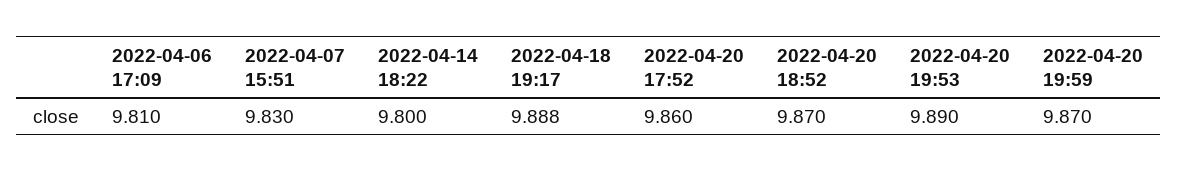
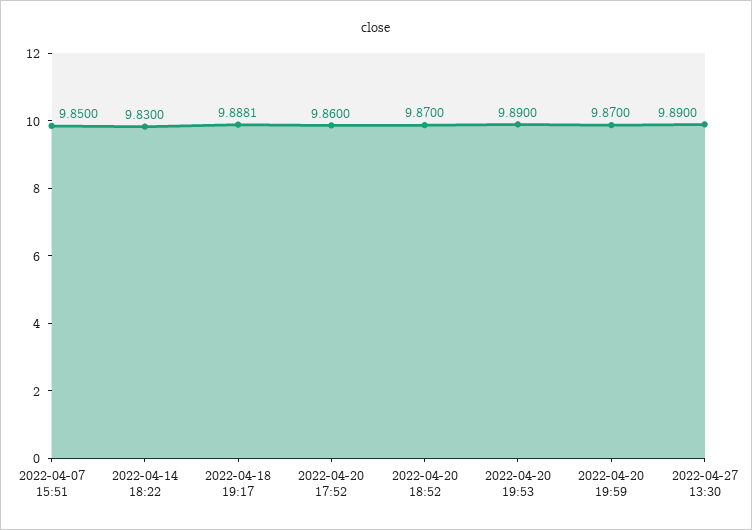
2022-04-06 17:09: 9.81 -> none
2022-04-07 15:51: 9.83 -> 9.85
2022-04-14 18:22: 9.8 -> 9.83
2022-04-27 13:30: none -> 9.89

